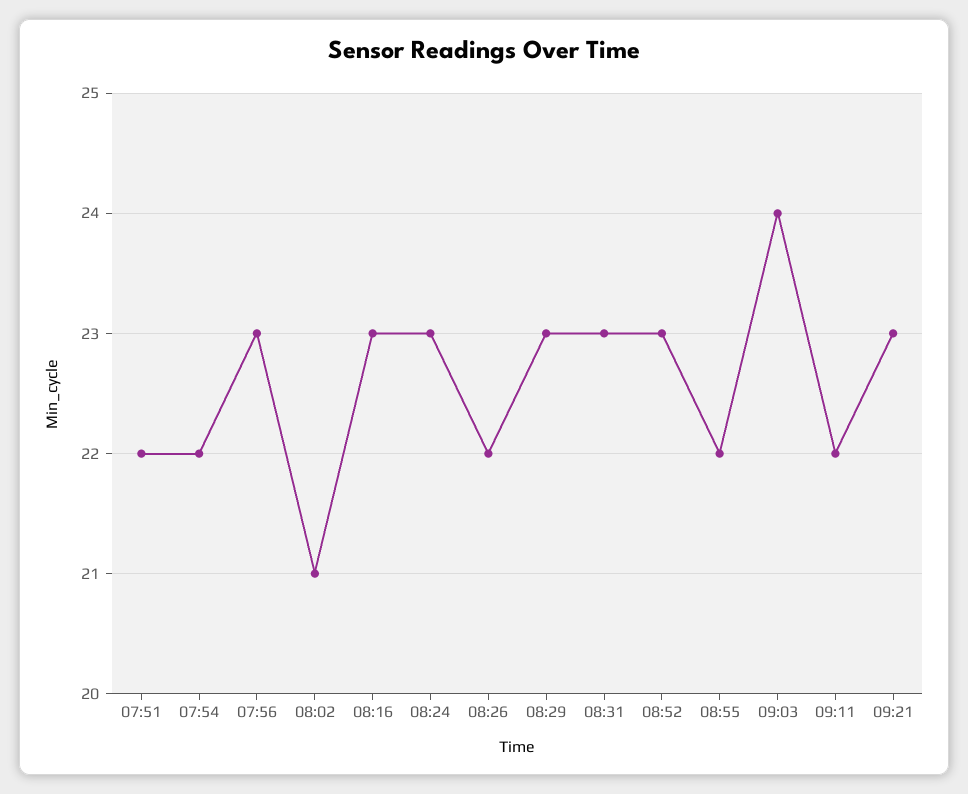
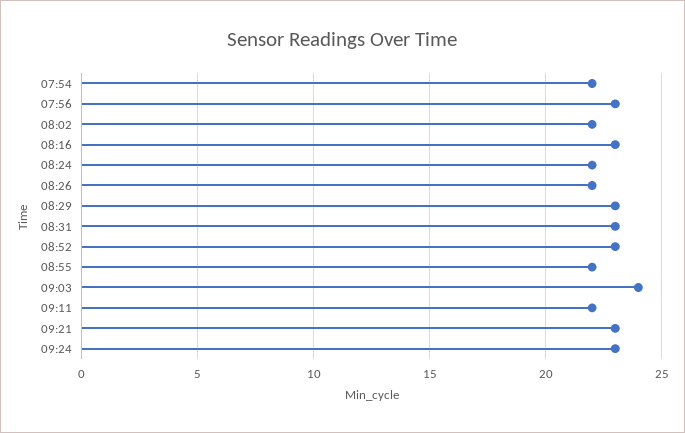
07:51: 22 -> none
08:02: 21 -> 22
08:24: 23 -> 22
09:24: none -> 23

